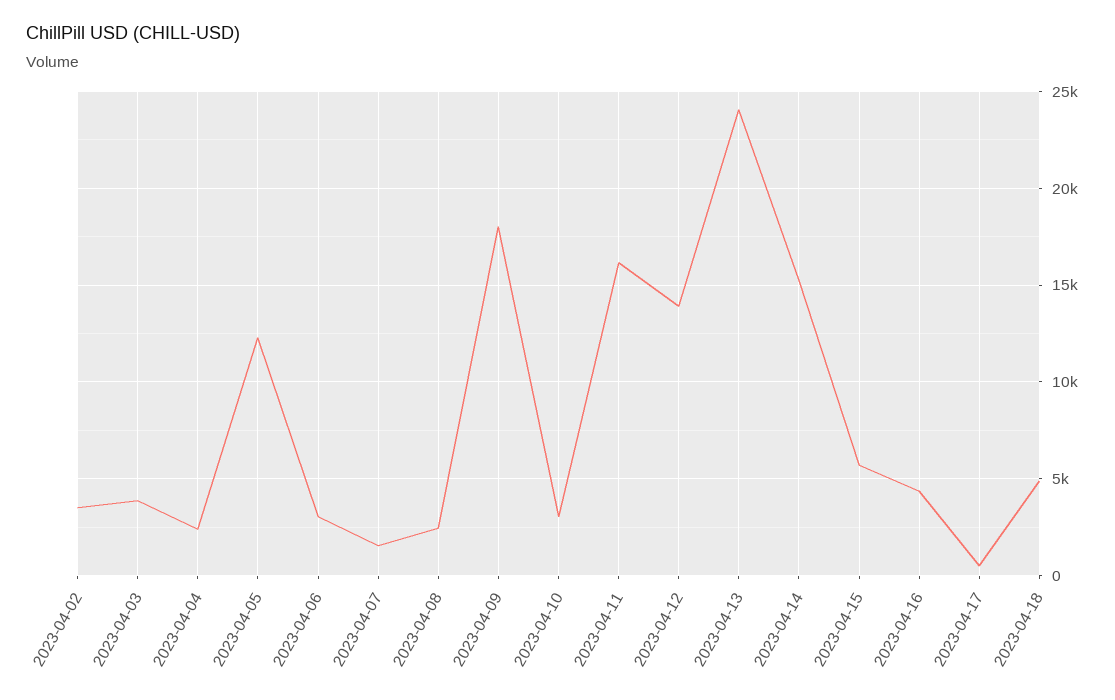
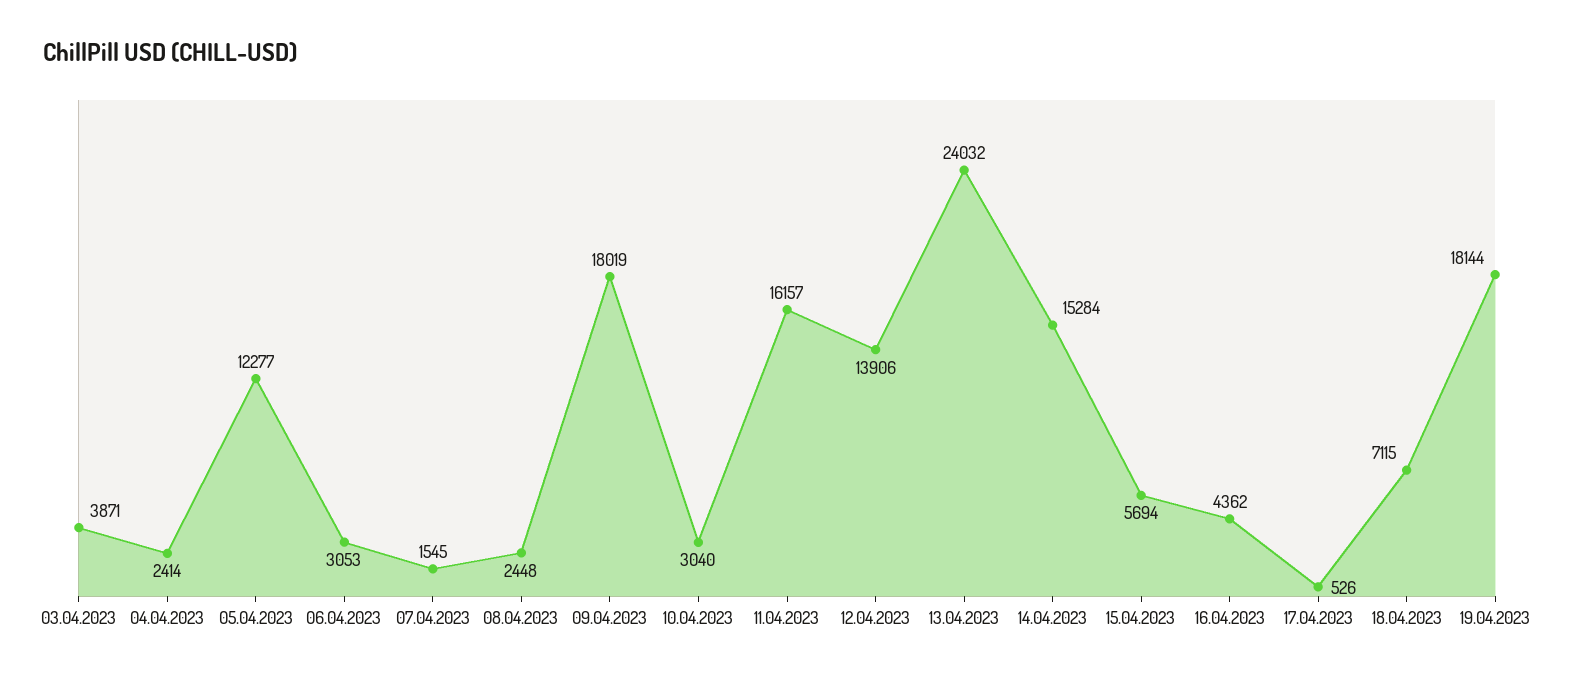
2023-04-02: 3500 -> none
2023-04-18: 5000 -> 7115
19.04.2023: none -> 18144

